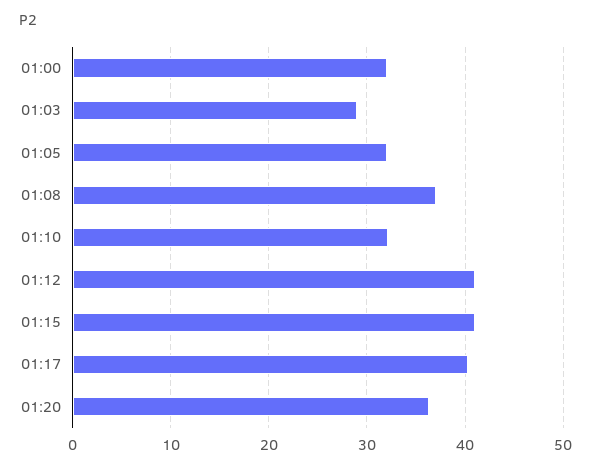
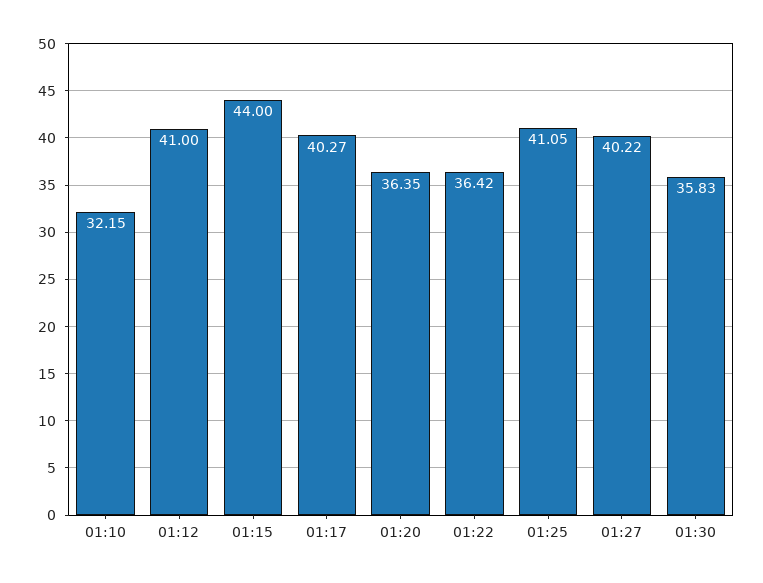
01:00: 32 -> none
01:03: 29 -> none
01:05: 32 -> none
01:08: 37 -> none
01:15: 41 -> 44
01:22: none -> 36.42
01:25: none -> 41.05
01:27: none -> 40.22
01:30: none -> 35.83

